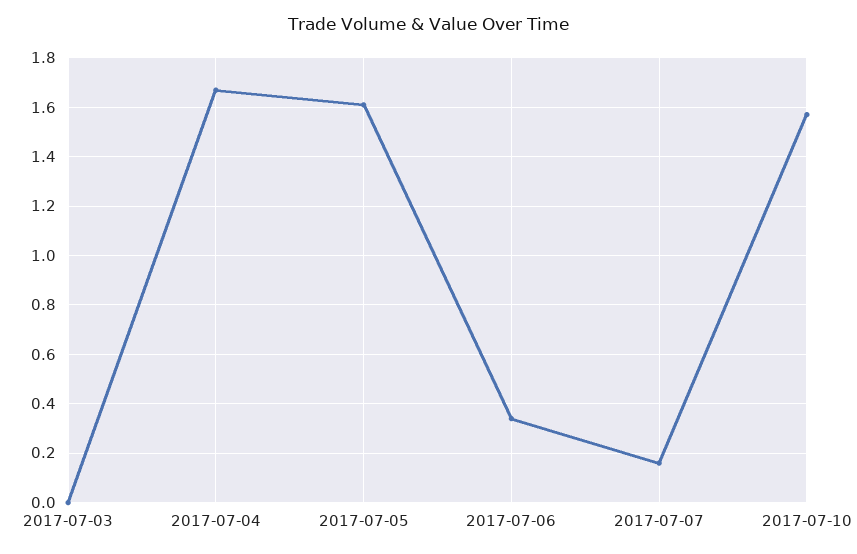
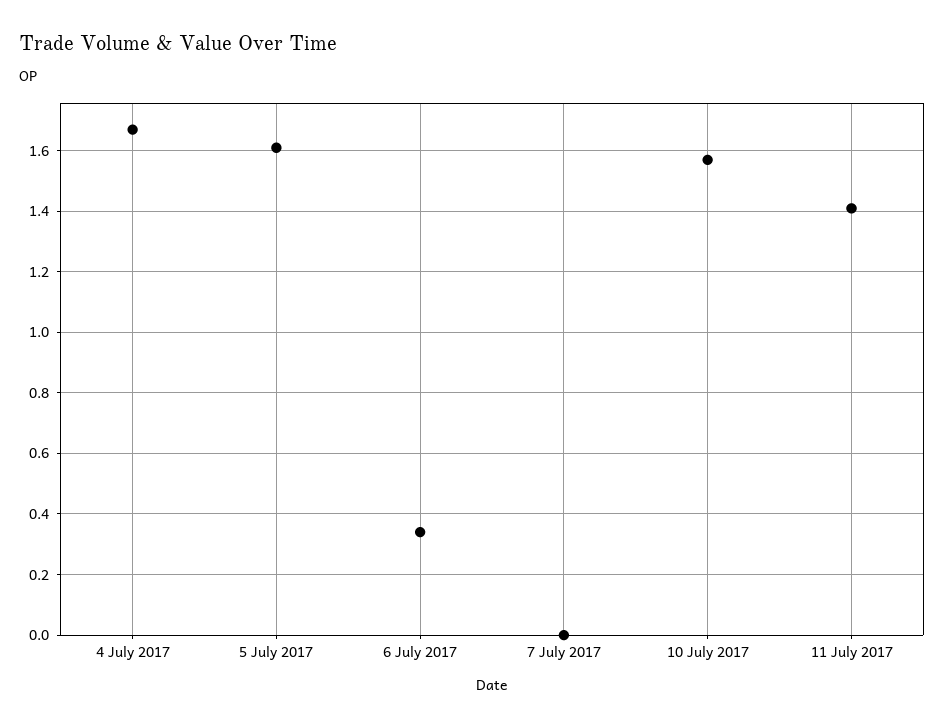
2017-07-03: 0 -> none
2017-07-07: 0.15 -> 0
11 July 2017: none -> 1.4

